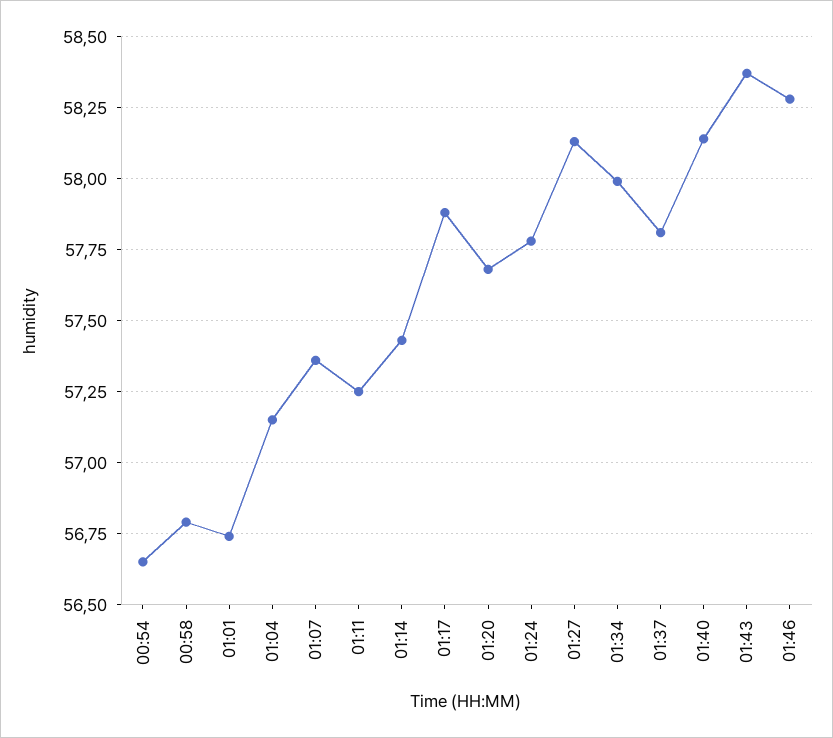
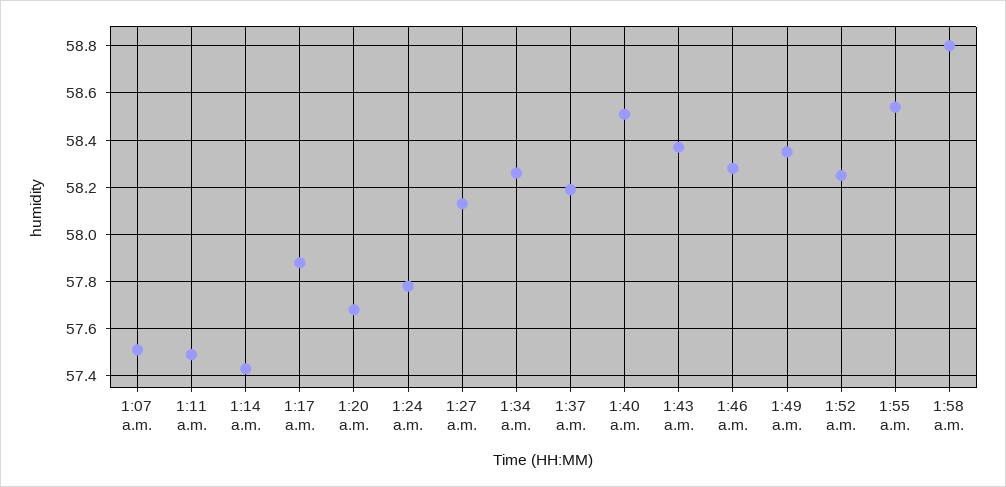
00:54: 56.65 -> none
00:58: 56.8 -> none
01:01: 56.75 -> none
01:04: 57.15 -> none
01:07: 57.35 -> 57.5
01:11: 57.25 -> 57.5
01:34: 58 -> 58.25
01:37: 57.8 -> 58.2
01:40: 58.15 -> 58.5
1:49 a.m.: none -> 58.35
1:52 a.m.: none -> 58.25
1:55 a.m.: none -> 58.55
1:58 a.m.: none -> 58.8

